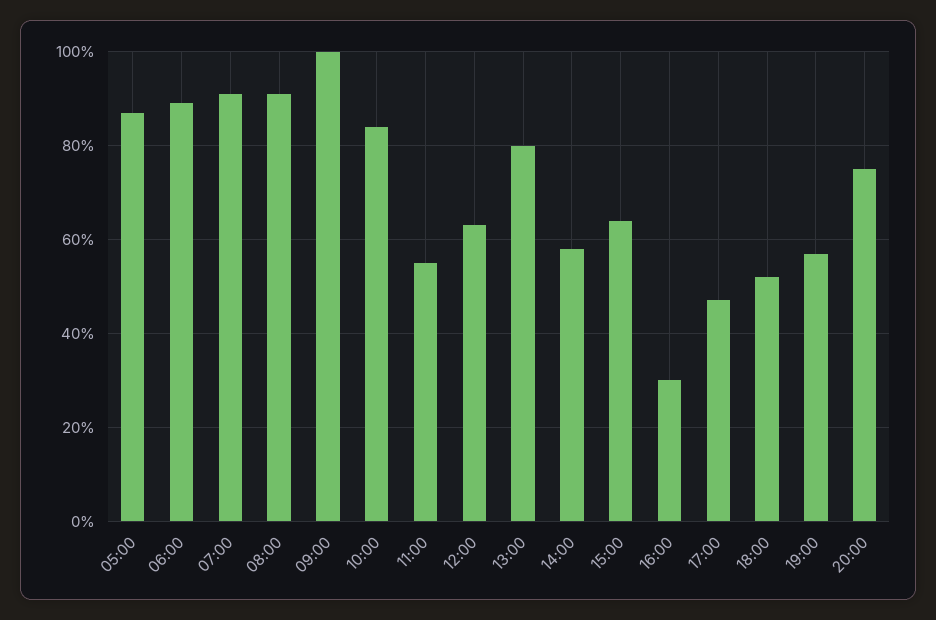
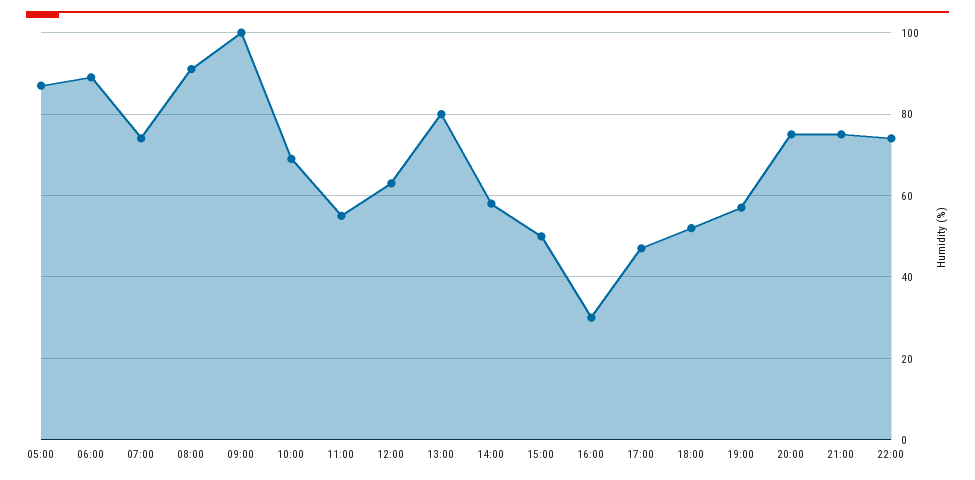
07:00: 90 -> 75
10:00: 85 -> 70
15:00: 65 -> 50
21:00: none -> 75
22:00: none -> 75

